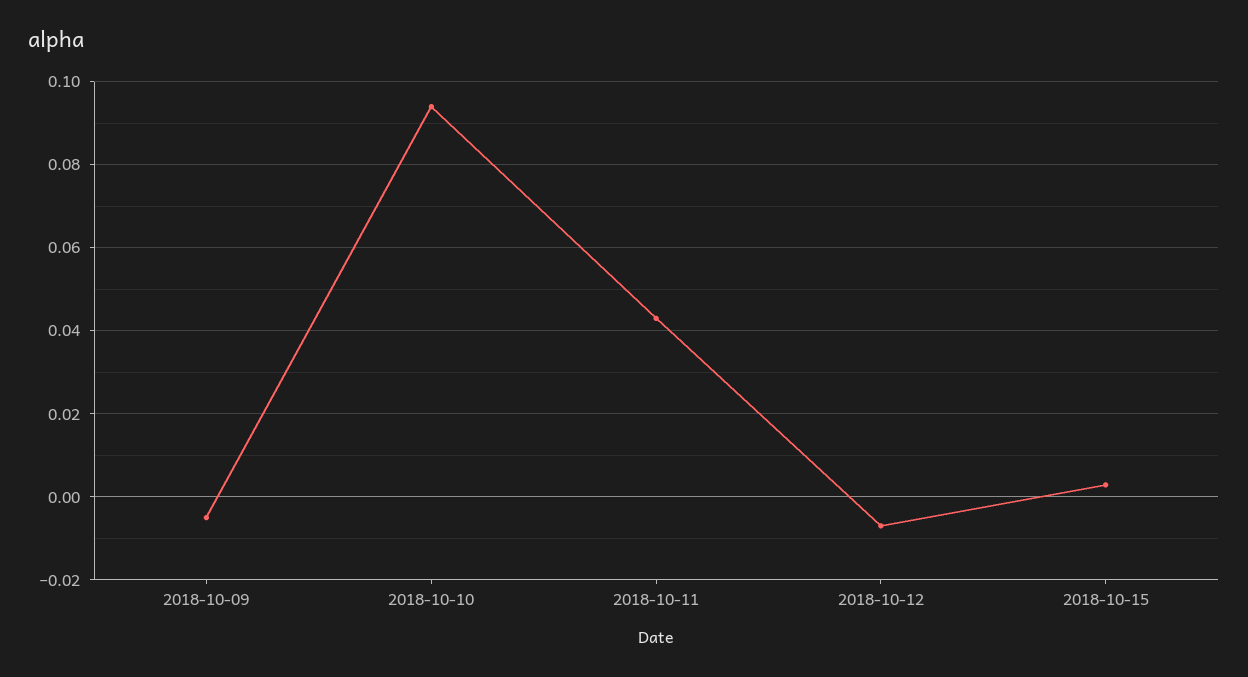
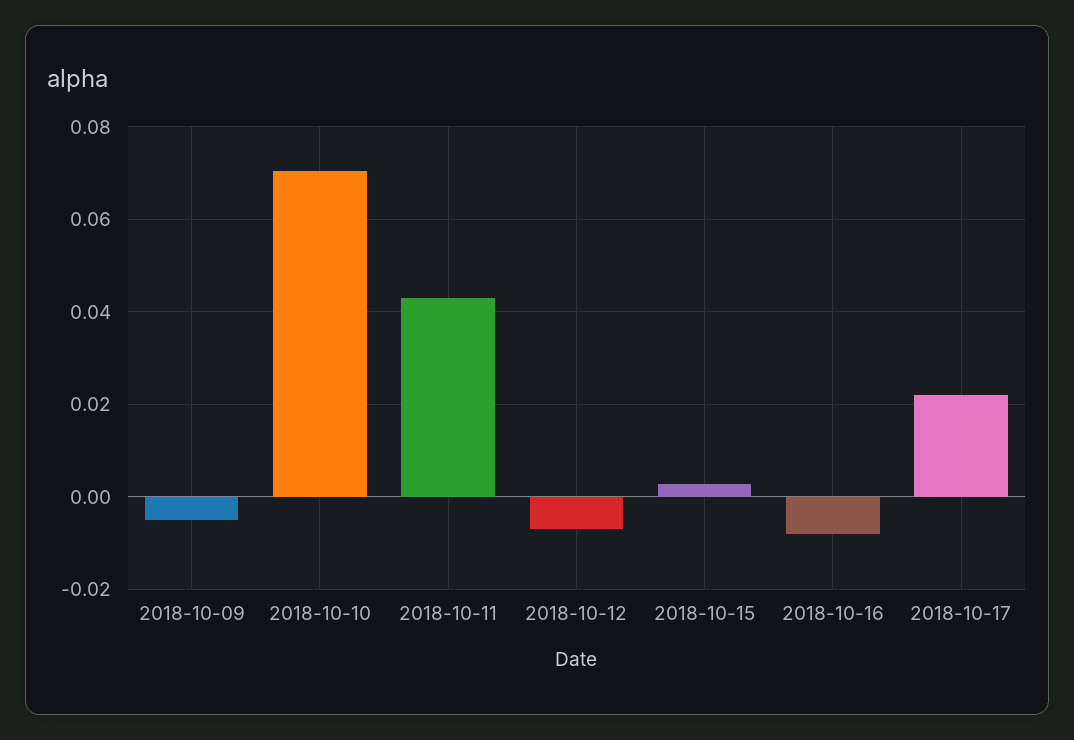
2018-10-10: 0.094 -> 0.07
2018-10-16: none -> -0.008
2018-10-17: none -> 0.022

